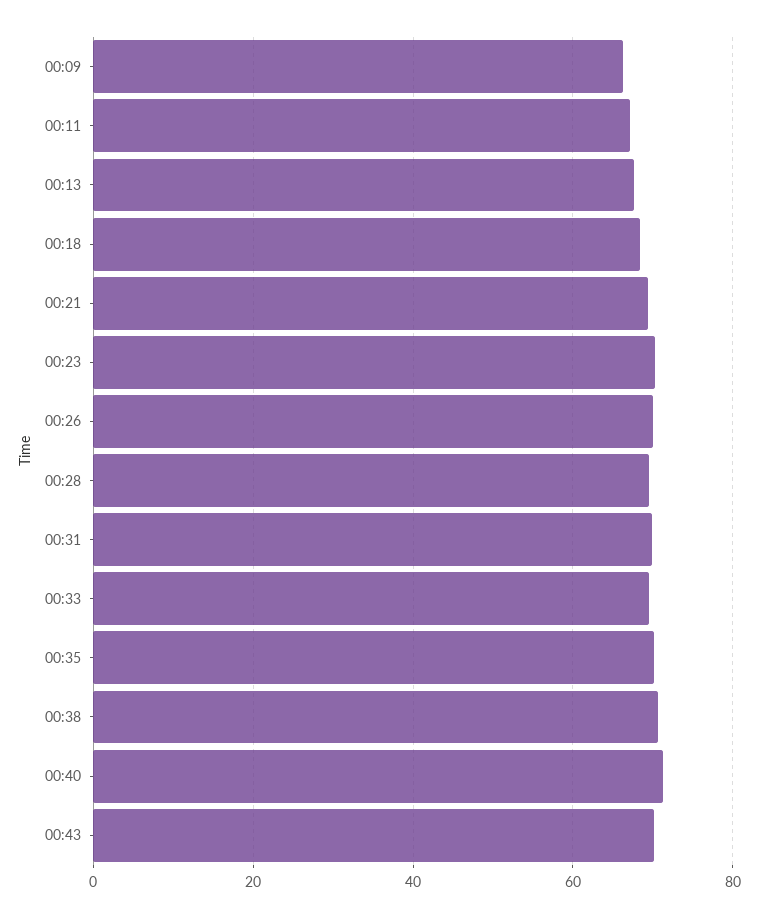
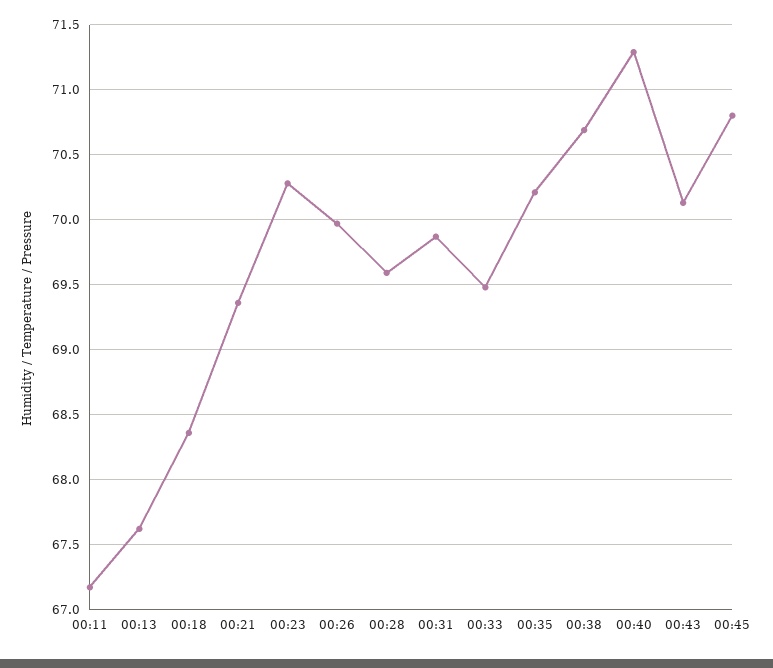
00:09: 66 -> none
00:45: none -> 70.8

